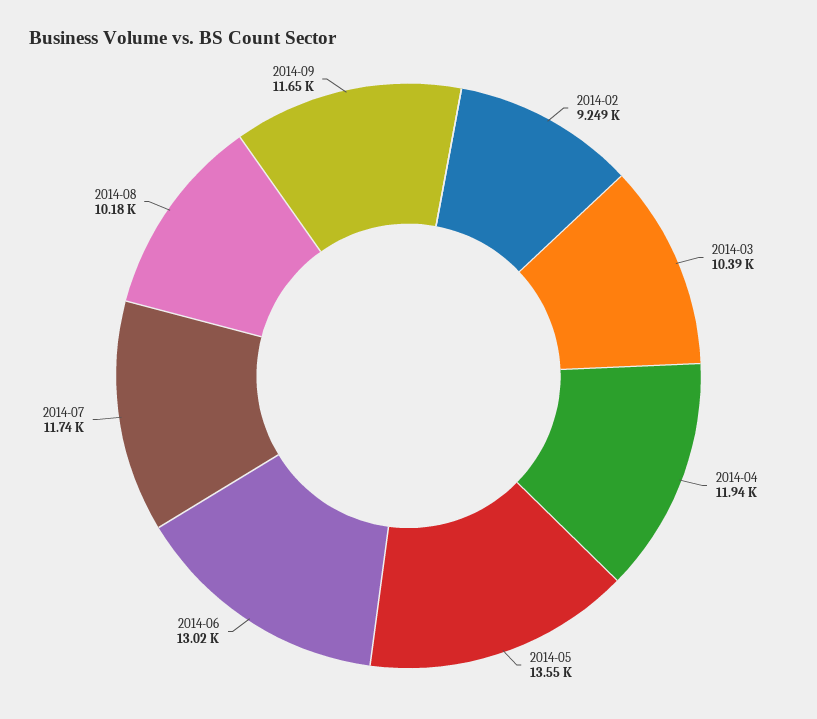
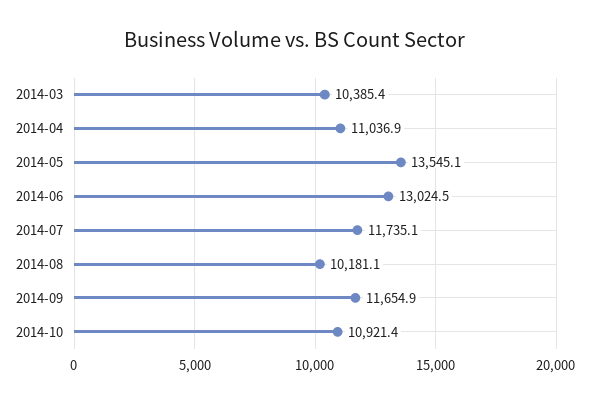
2014-02: 9249 -> none
2014-04: 11940 -> 11036.9
2014-10: none -> 10921.4

